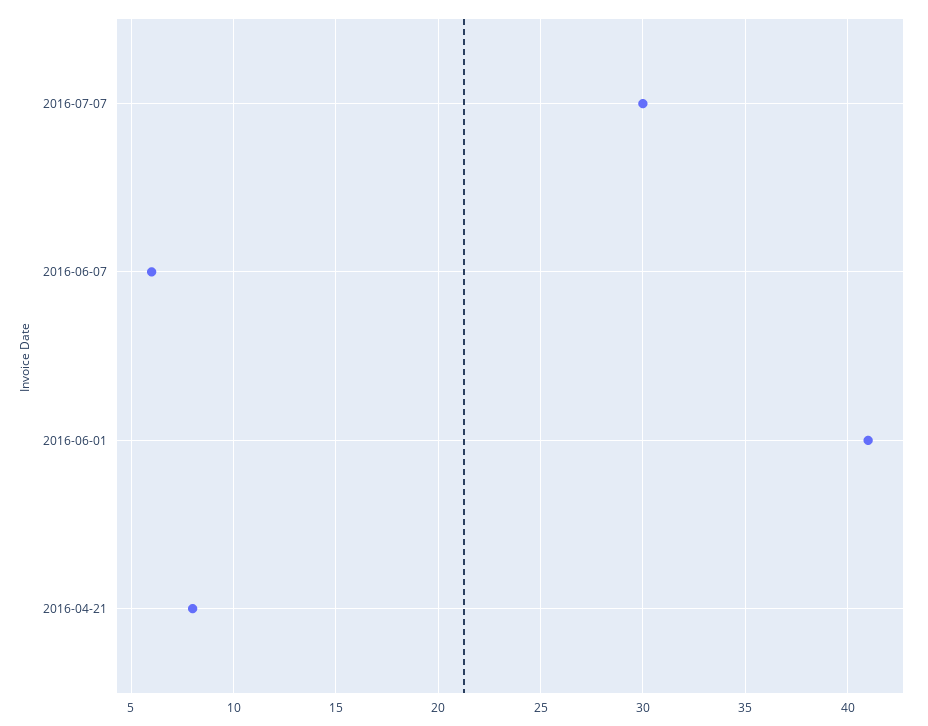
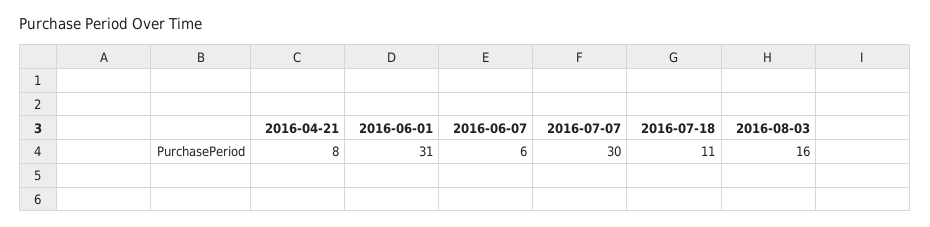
2016-06-01: 41 -> 31
2016-07-18: none -> 11
2016-08-03: none -> 16

